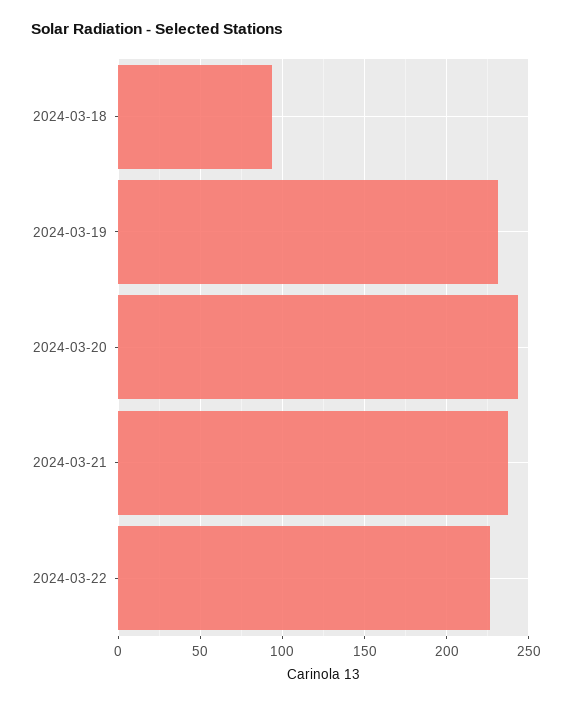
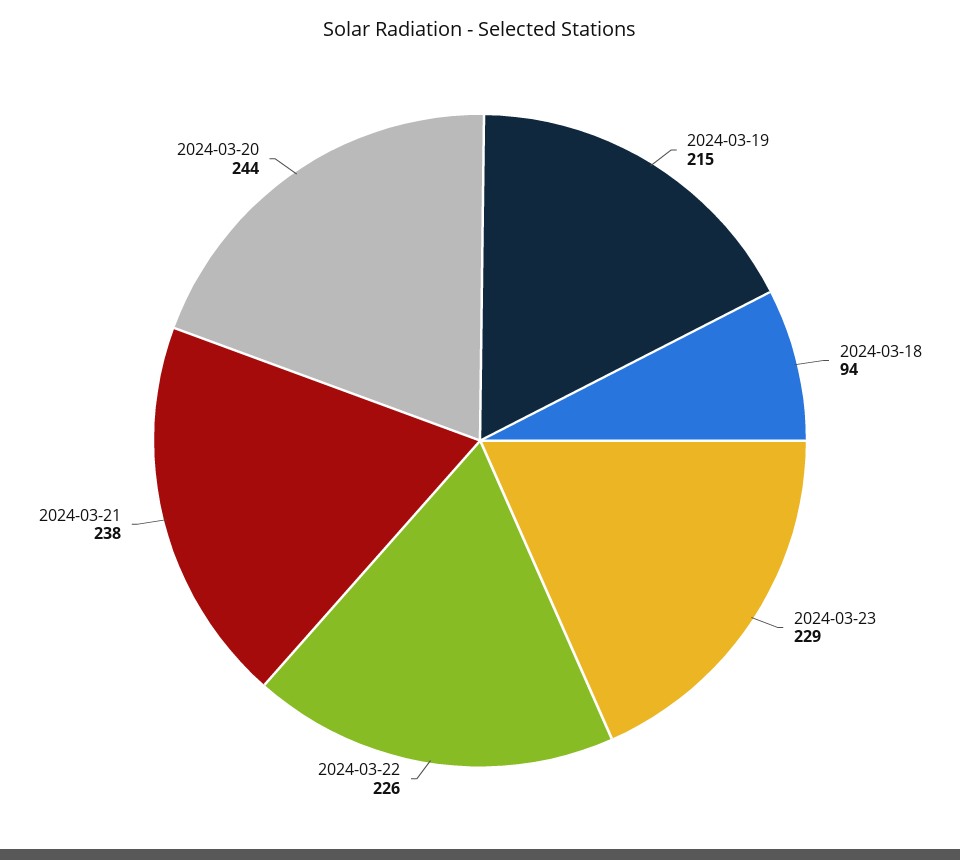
2024-03-19: 230 -> 215
2024-03-23: none -> 229

